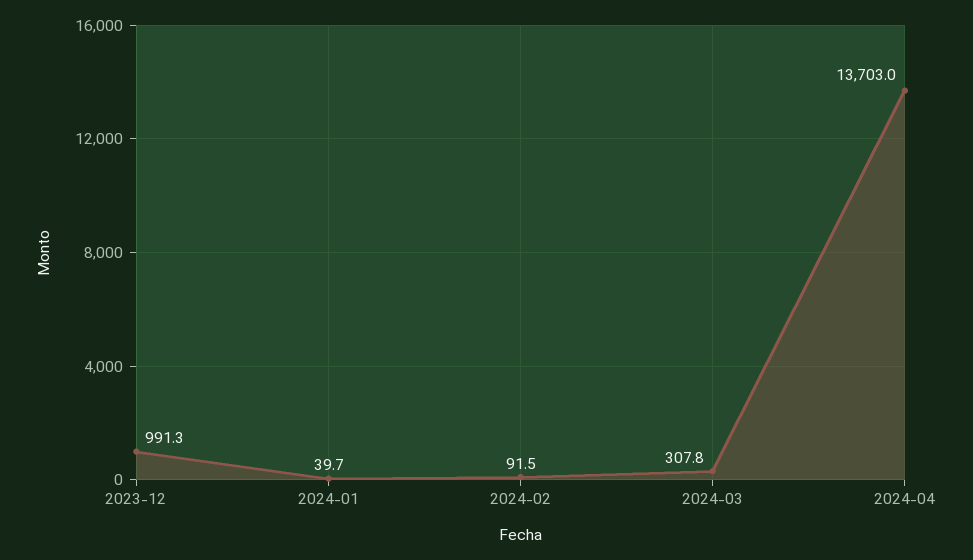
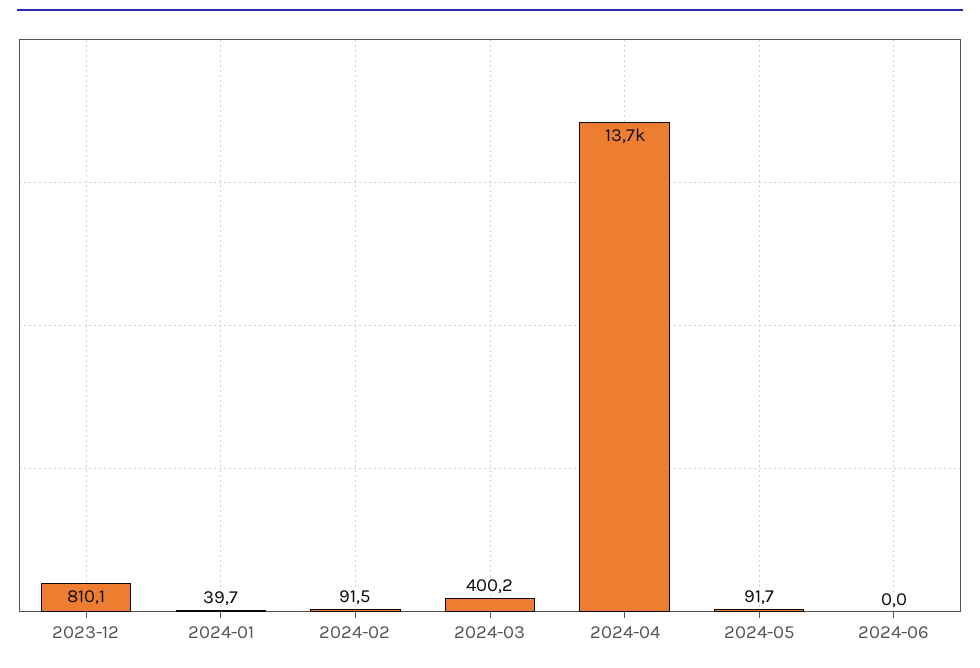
2023-12: 991.3 -> 810.1
2024-03: 307.8 -> 400.2
2024-05: none -> 91.7
2024-06: none -> 0

